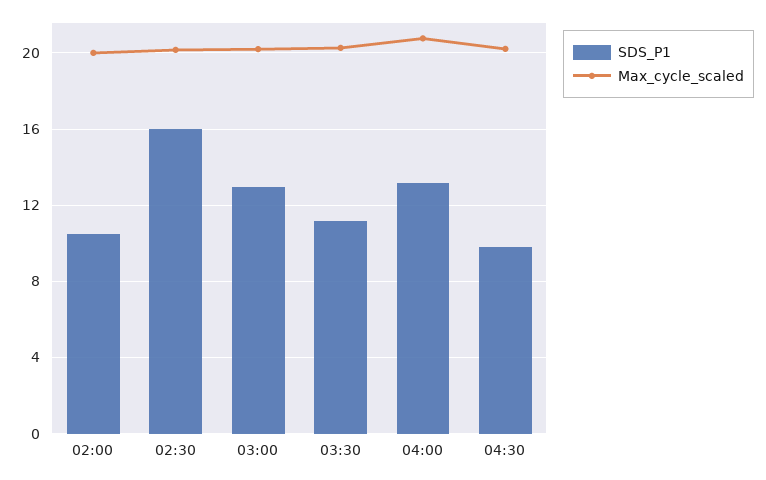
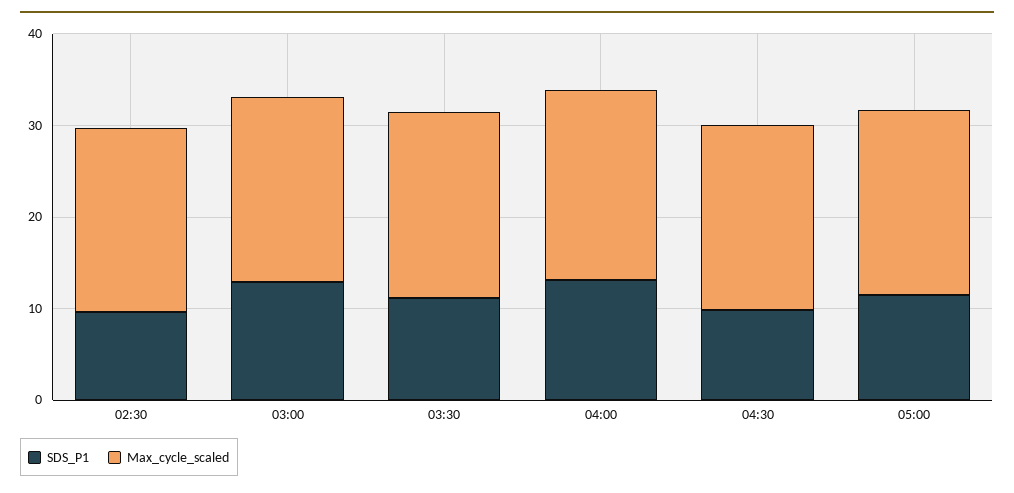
SDS_P1, 02:00: 10.5 -> none
Max_cycle_scaled, 02:00: 20 -> none
SDS_P1, 02:30: 16 -> 10
SDS_P1, 05:00: none -> 12
Max_cycle_scaled, 05:00: none -> 20

